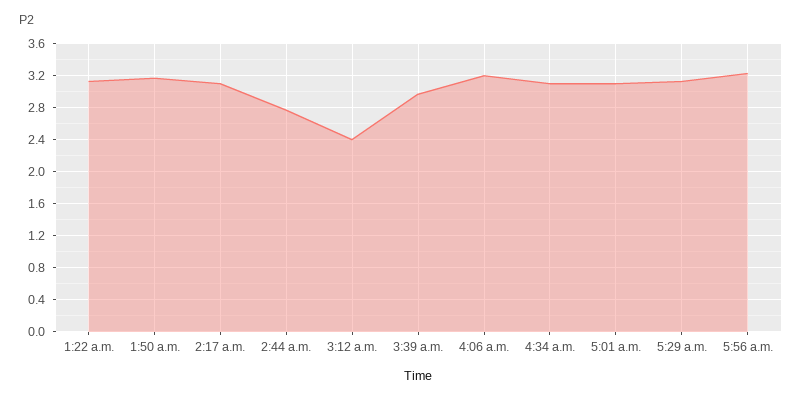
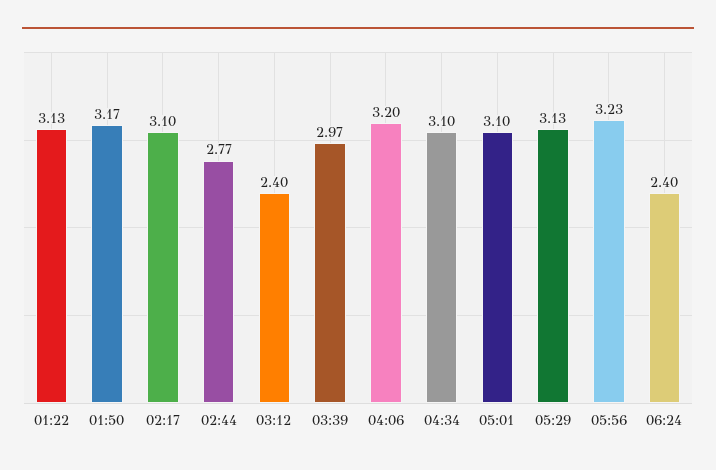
06:24: none -> 2.4

